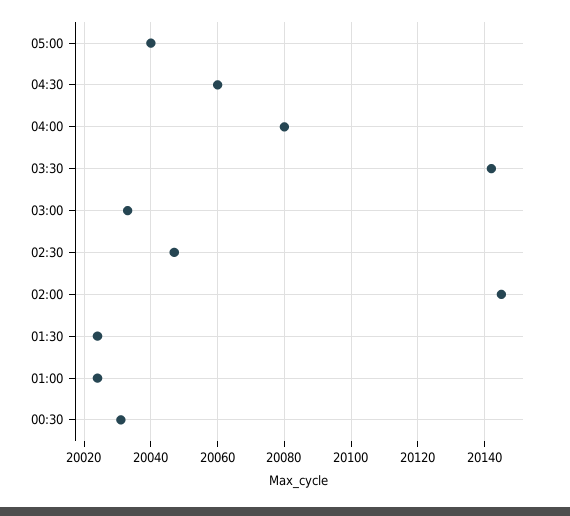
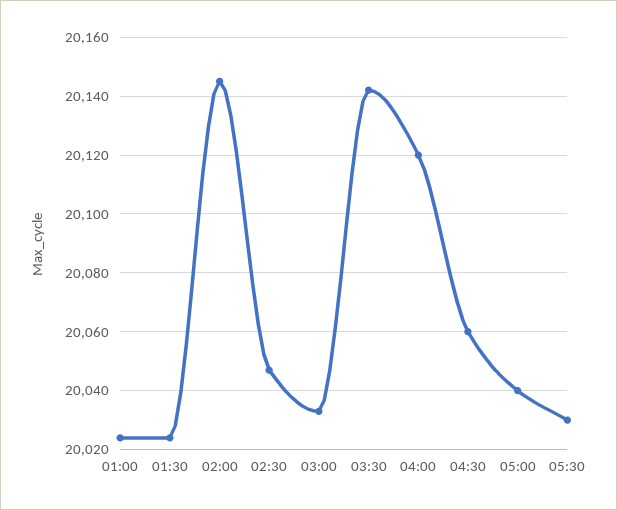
04:00: 20080 -> 20120
00:30: 20030 -> none
05:30: none -> 20030

